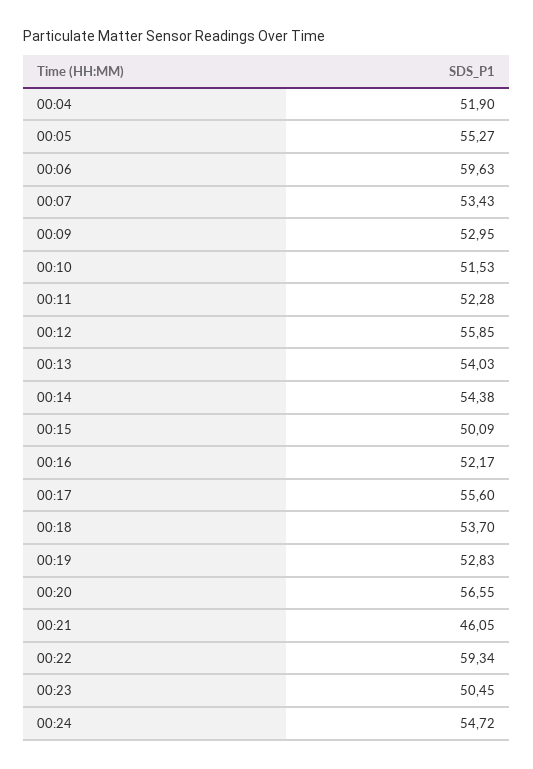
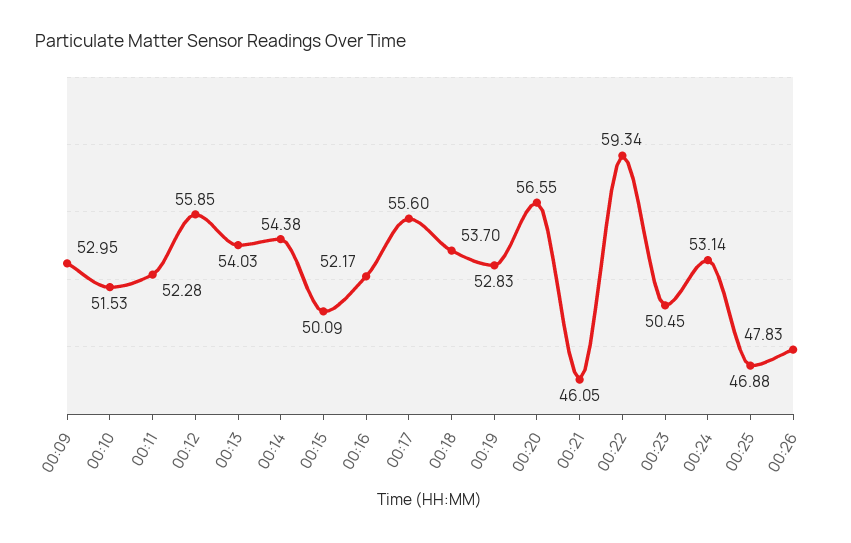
00:04: 51.9 -> none
00:05: 55.27 -> none
00:06: 59.63 -> none
00:07: 53.43 -> none
00:24: 54.72 -> 53.14
00:25: none -> 46.88
00:26: none -> 47.83

